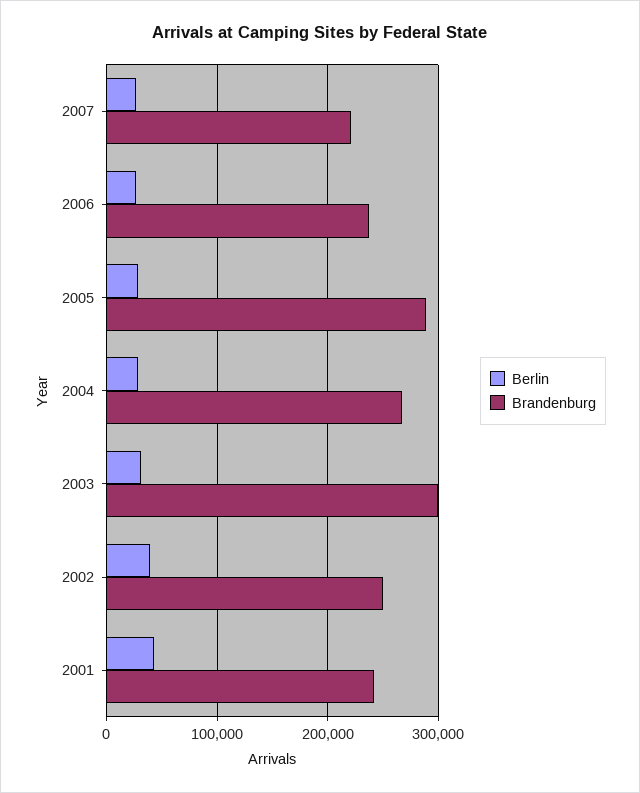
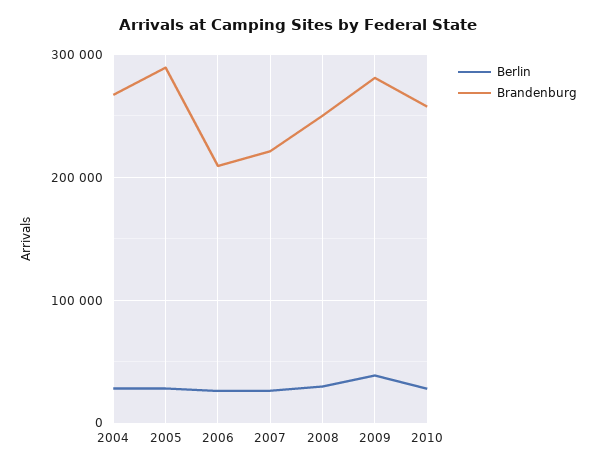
Brandenburg, 2006: 240000 -> 210000
Berlin, 2003: 30000 -> none
Brandenburg, 2003: 300000 -> none
Berlin, 2002: 40000 -> none
Brandenburg, 2002: 250000 -> none
Berlin, 2001: 40000 -> none
Brandenburg, 2001: 240000 -> none
Berlin, 2008: none -> 30000
Brandenburg, 2008: none -> 250000
Berlin, 2009: none -> 40000
Brandenburg, 2009: none -> 280000
Berlin, 2010: none -> 30000
Brandenburg, 2010: none -> 260000

